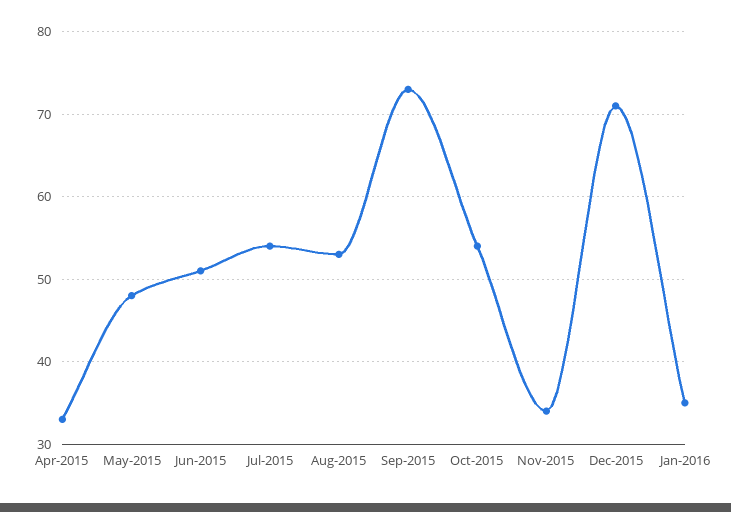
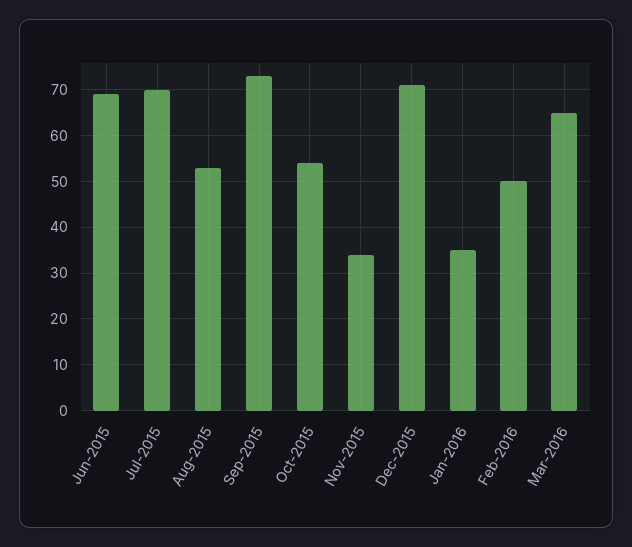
Apr-2015: 33 -> none
May-2015: 48 -> none
Jun-2015: 51 -> 70
Jul-2015: 54 -> 70
Feb-2016: none -> 50
Mar-2016: none -> 65

